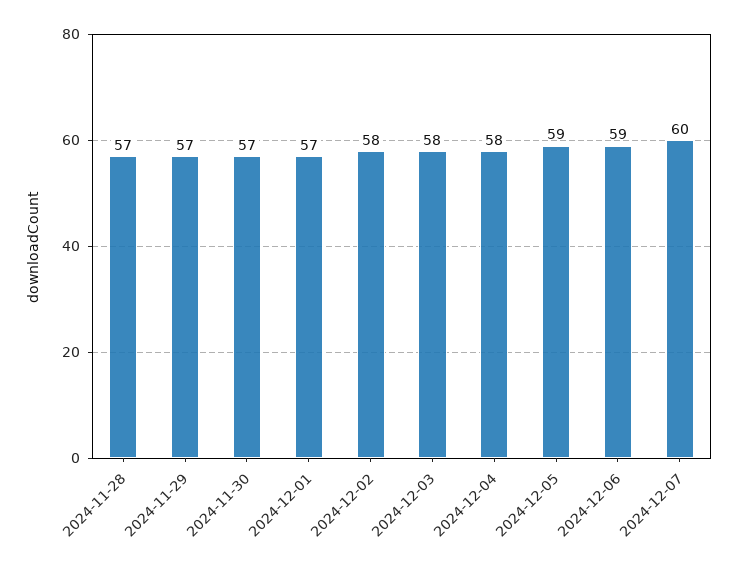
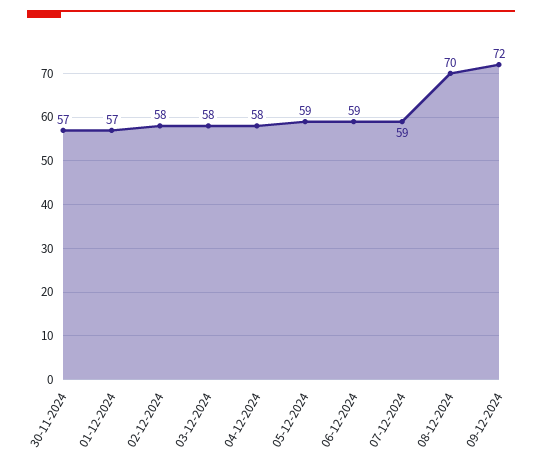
2024-11-28: 57 -> none
2024-11-29: 57 -> none
2024-12-07: 60 -> 59
08-12-2024: none -> 70
09-12-2024: none -> 72

